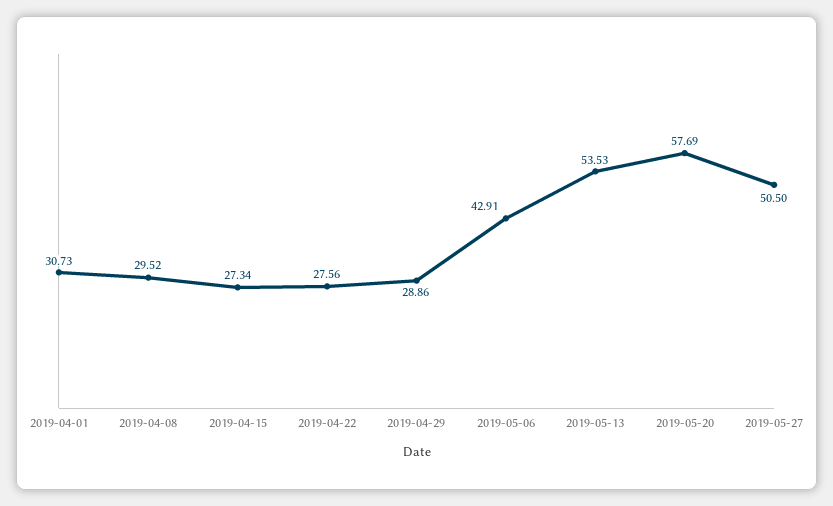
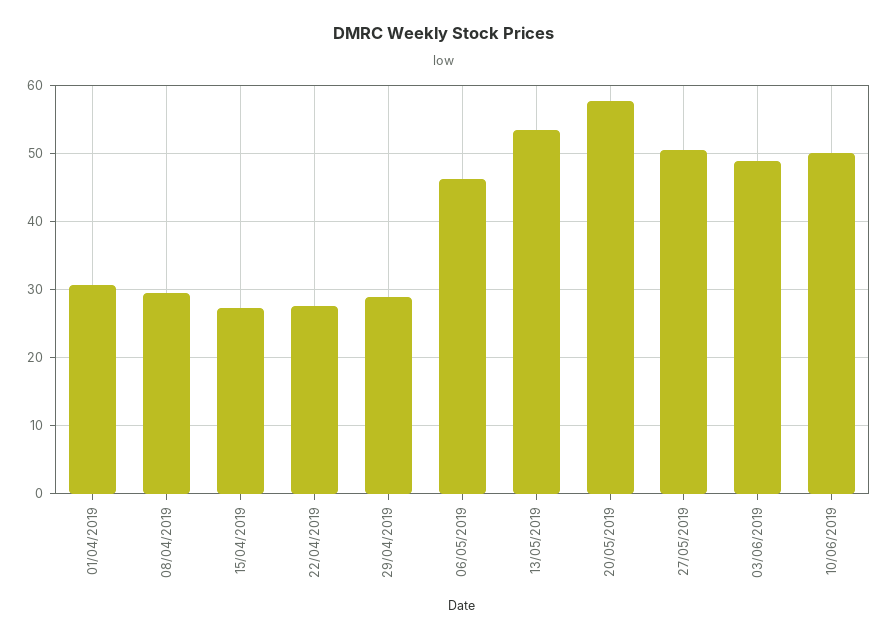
2019-05-06: 42.91 -> 46
03/06/2019: none -> 49
10/06/2019: none -> 50

